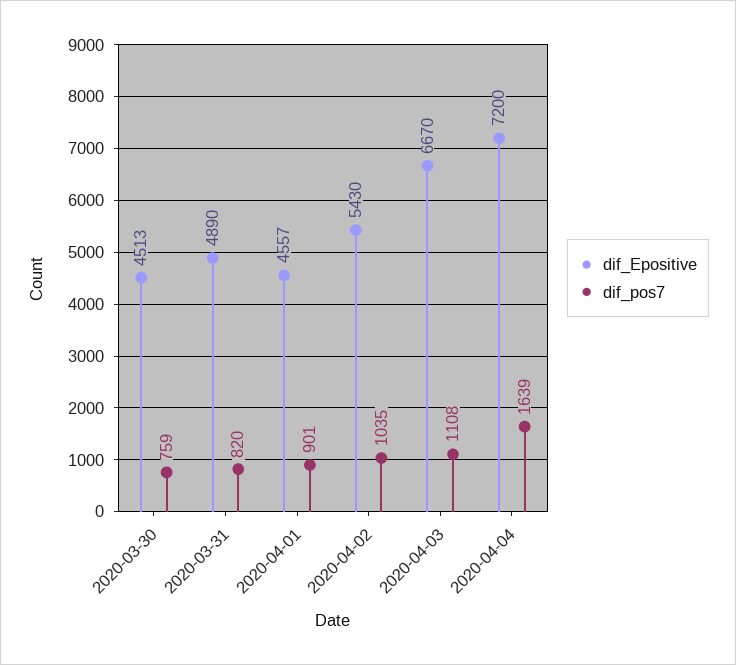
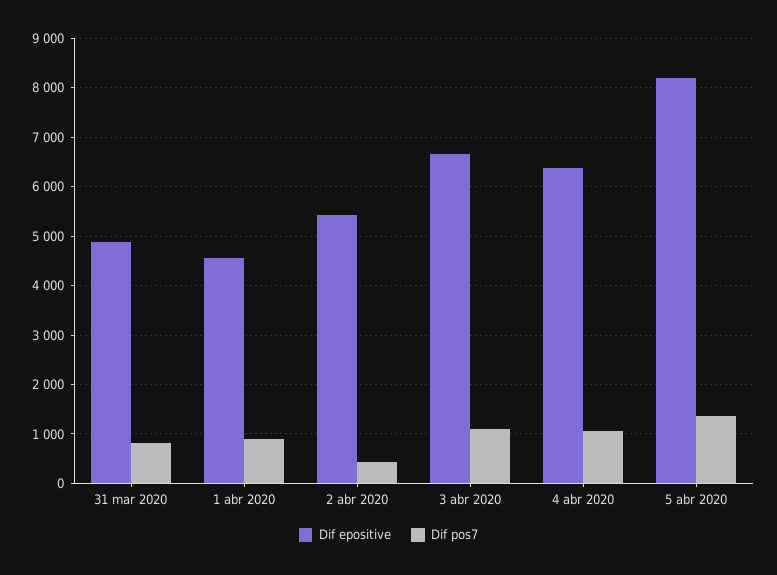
dif_Epositive, 2020-03-30: 4513 -> none
dif_pos7, 2020-03-30: 759 -> none
dif_pos7, 2020-04-02: 1035 -> 400
dif_Epositive, 2020-04-04: 7200 -> 6400
dif_pos7, 2020-04-04: 1639 -> 1000
dif_Epositive, 5 abr 2020: none -> 8200
dif_pos7, 5 abr 2020: none -> 1400

